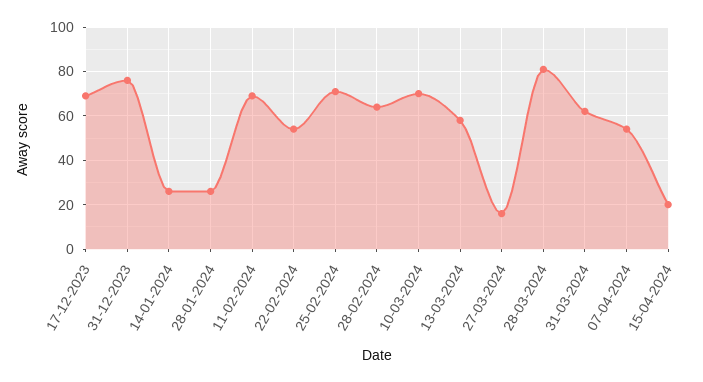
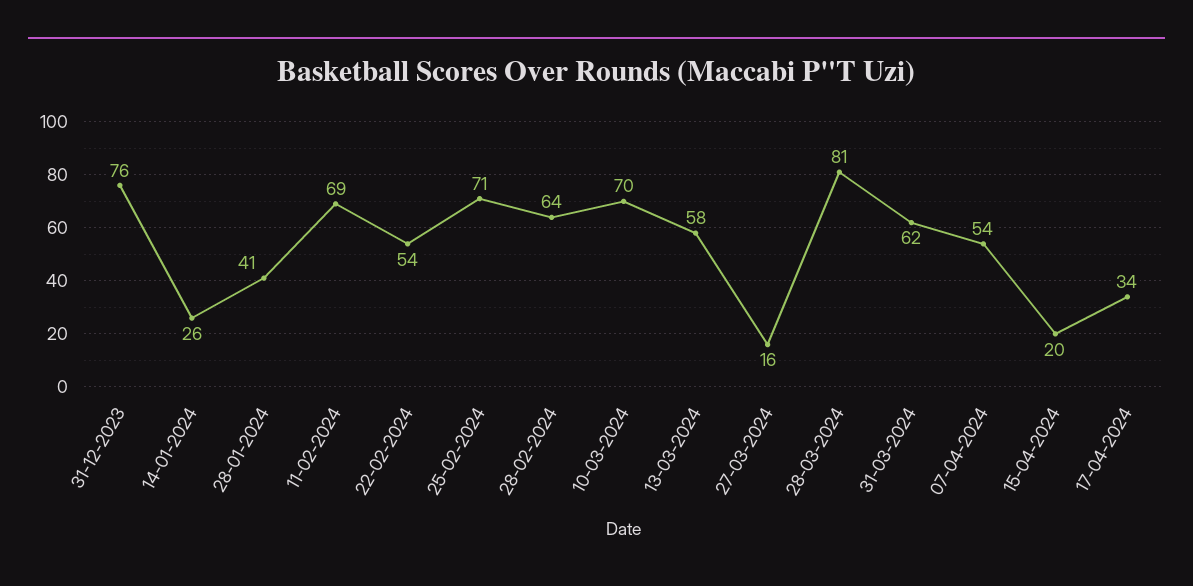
17-12-2023: 70 -> none
28-01-2024: 25 -> 41
17-04-2024: none -> 34

